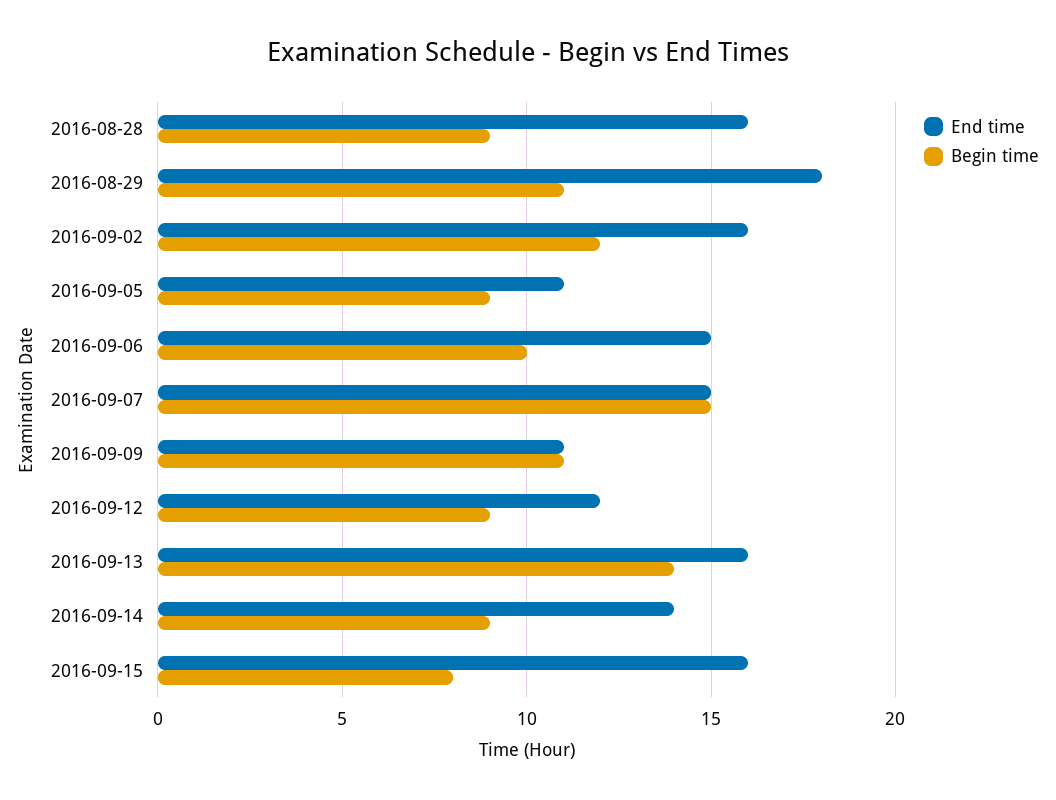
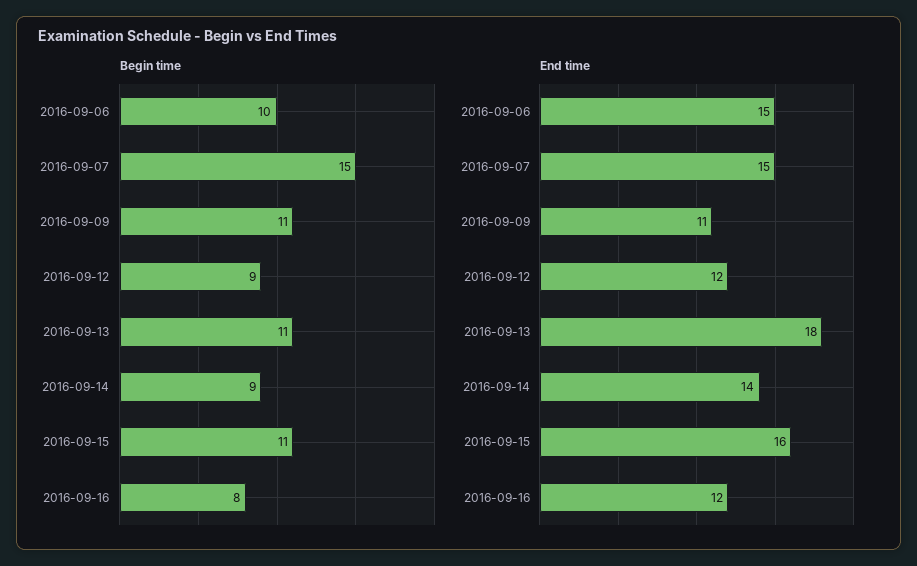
End time, 2016-08-28: 16 -> none
Begin time, 2016-08-28: 9 -> none
End time, 2016-08-29: 18 -> none
Begin time, 2016-08-29: 11 -> none
End time, 2016-09-02: 16 -> none
Begin time, 2016-09-02: 12 -> none
End time, 2016-09-05: 11 -> none
Begin time, 2016-09-05: 9 -> none
End time, 2016-09-13: 16 -> 18
Begin time, 2016-09-13: 14 -> 11
Begin time, 2016-09-15: 8 -> 11
Begin time, 2016-09-16: none -> 8
End time, 2016-09-16: none -> 12

